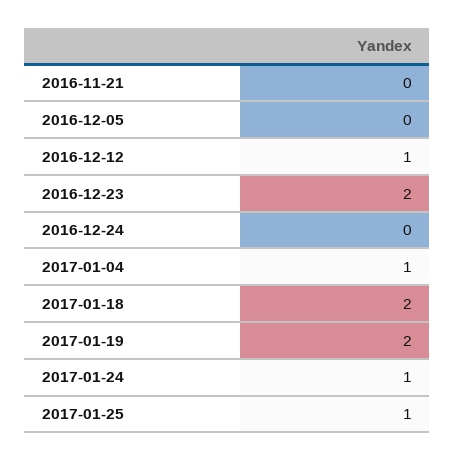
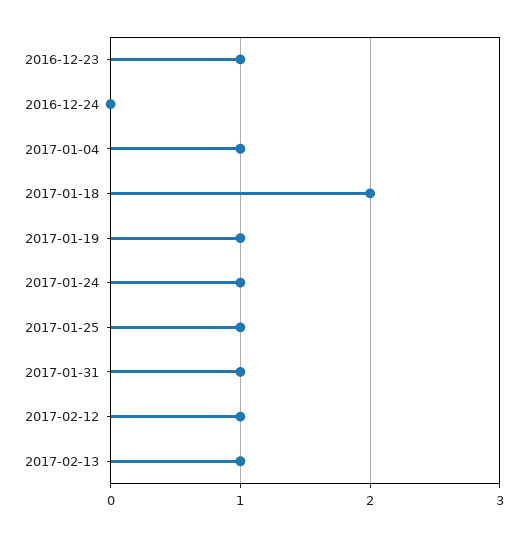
2016-11-21: 0 -> none
2016-12-05: 0 -> none
2016-12-12: 1 -> none
2016-12-23: 2 -> 1
2017-01-19: 2 -> 1
2017-01-31: none -> 1
2017-02-12: none -> 1
2017-02-13: none -> 1

